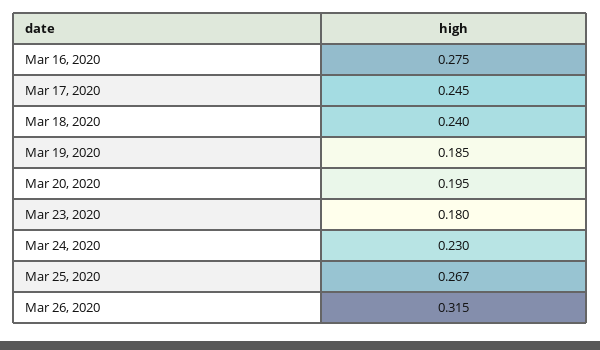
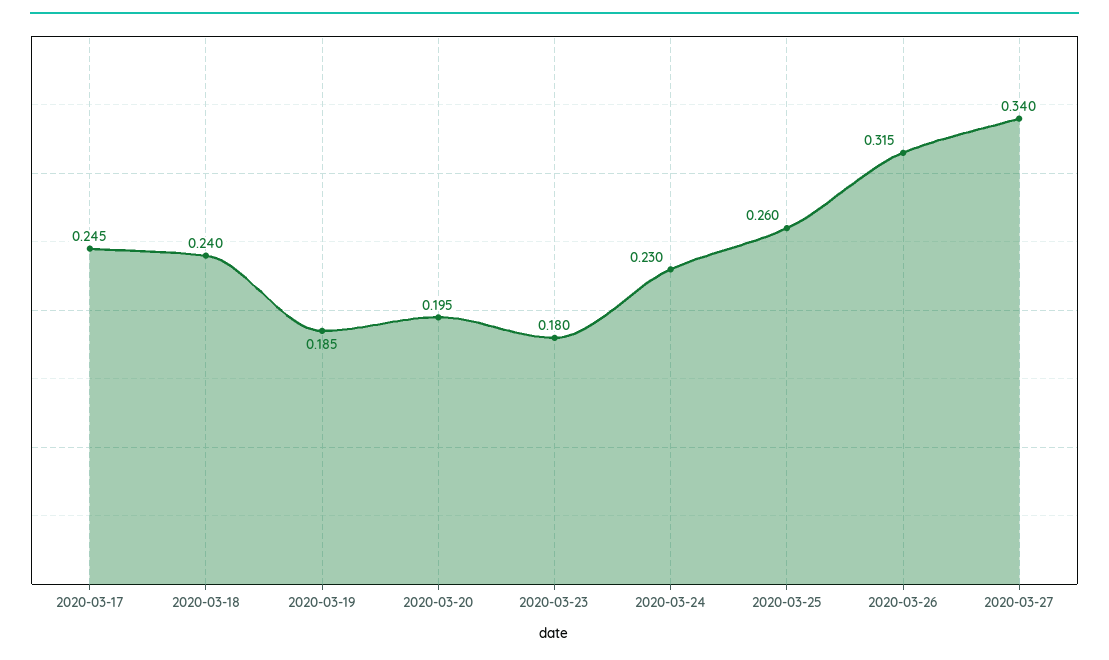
Mar 16, 2020: 0.275 -> none
Mar 25, 2020: 0.267 -> 0.26
2020-03-27: none -> 0.34

